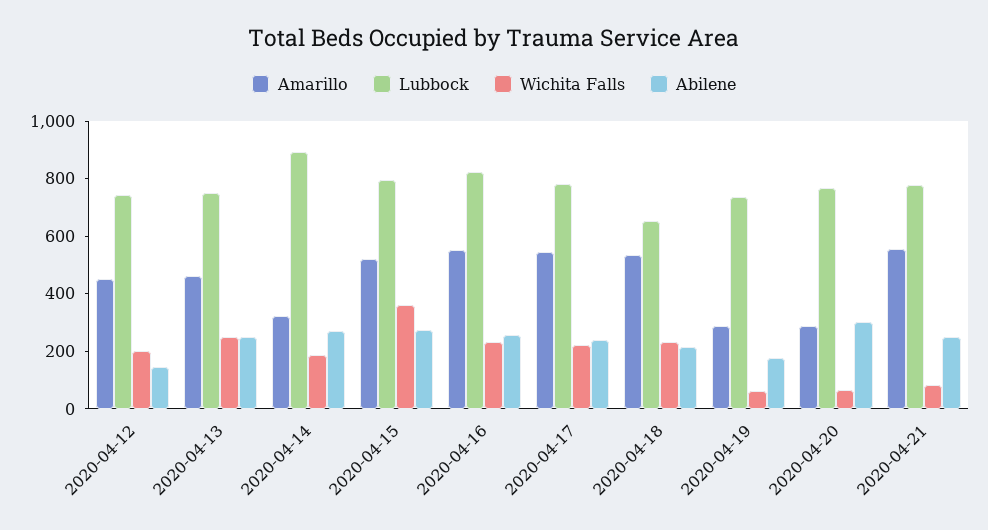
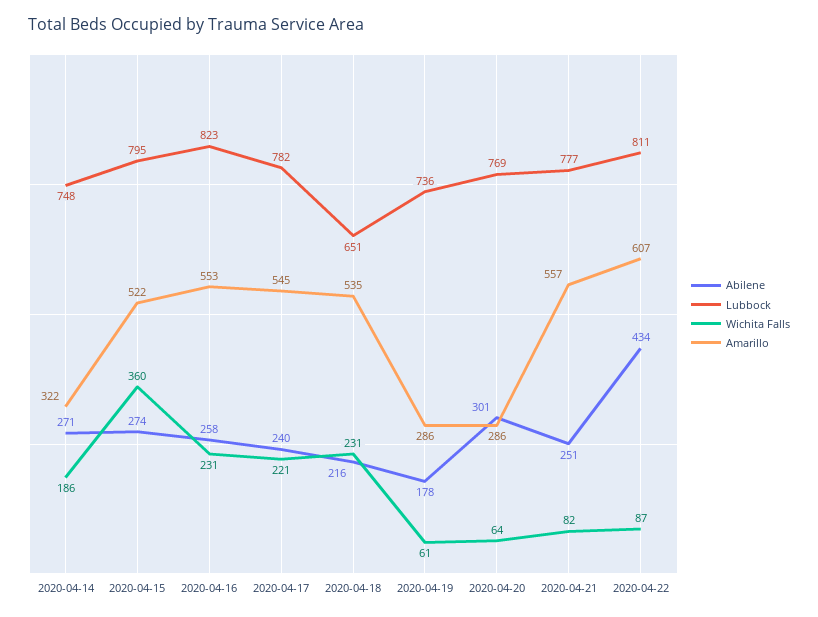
Amarillo, 2020-04-12: 450 -> none
Lubbock, 2020-04-12: 750 -> none
Wichita Falls, 2020-04-12: 200 -> none
Abilene, 2020-04-12: 150 -> none
Amarillo, 2020-04-13: 450 -> none
Lubbock, 2020-04-13: 750 -> none
Wichita Falls, 2020-04-13: 250 -> none
Abilene, 2020-04-13: 250 -> none
Lubbock, 2020-04-14: 900 -> 748
Abilene, 2020-04-22: none -> 434
Lubbock, 2020-04-22: none -> 811
Wichita Falls, 2020-04-22: none -> 87
Amarillo, 2020-04-22: none -> 607

